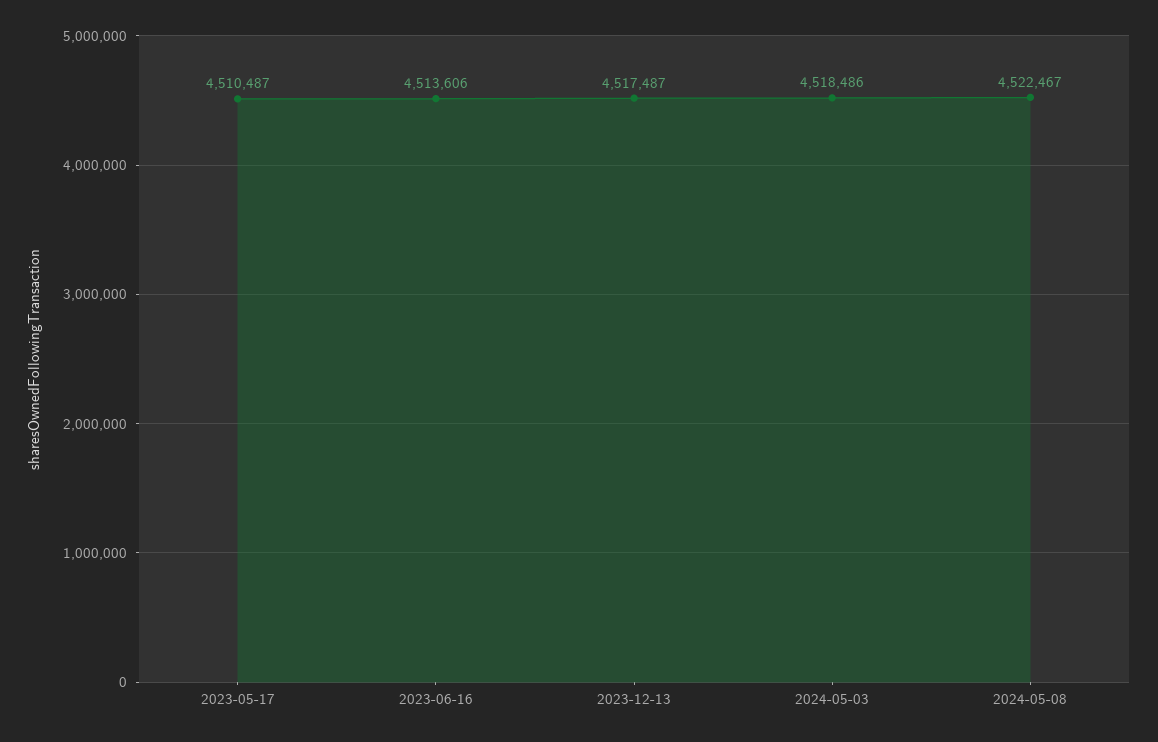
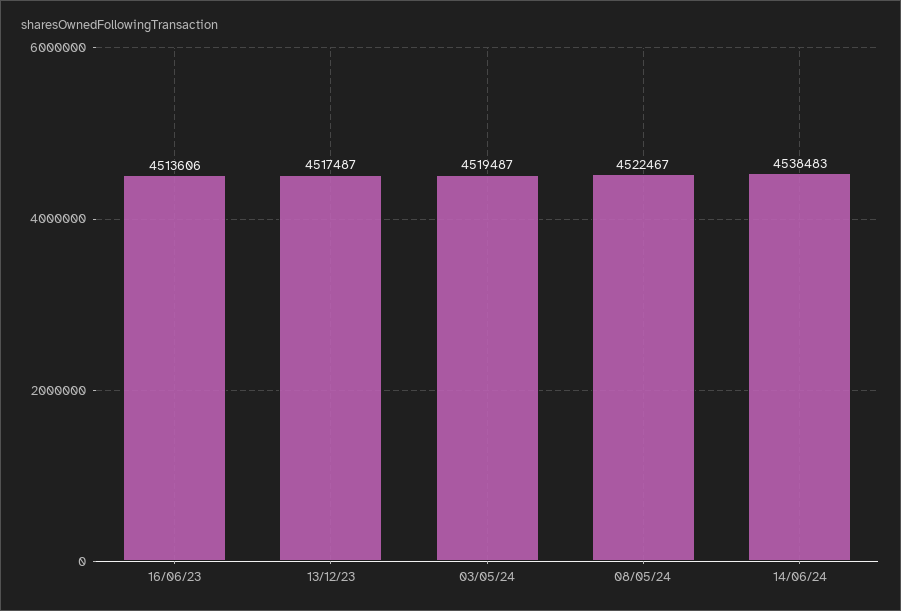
2023-05-17: 4510487 -> none
2024-05-03: 4518486 -> 4519487
14/06/24: none -> 4538483

